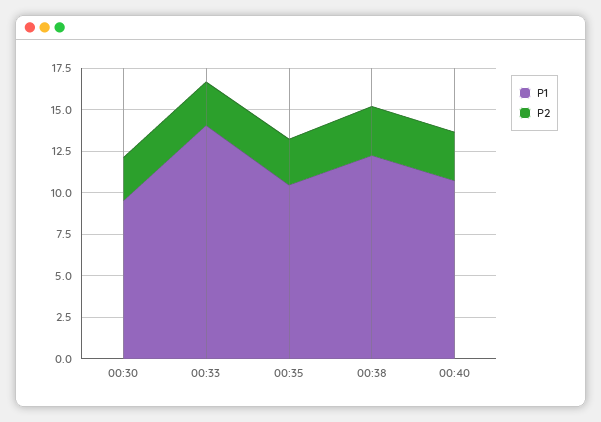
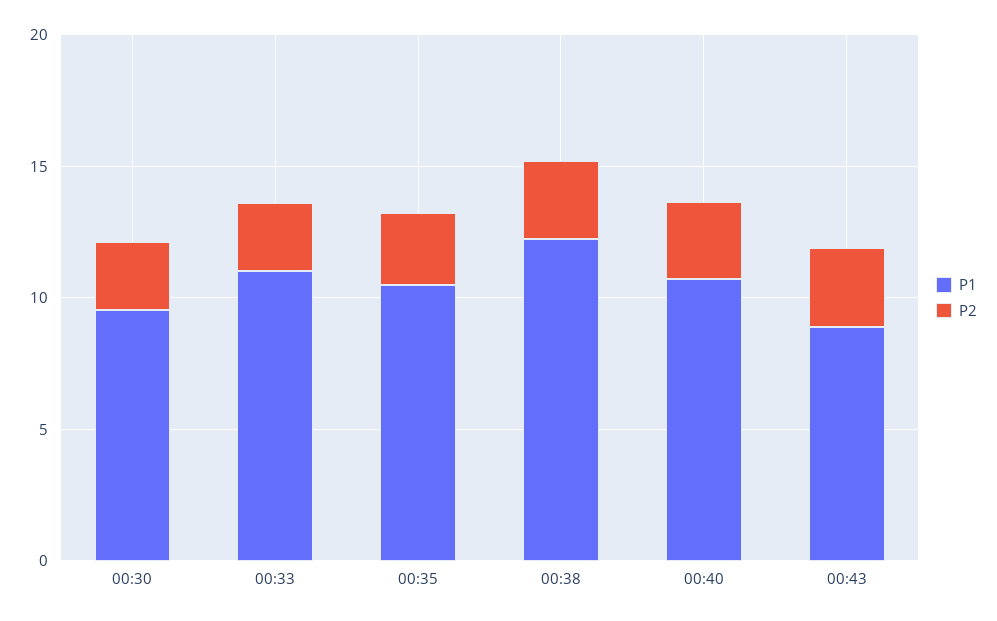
P1, 00:33: 14 -> 11
P1, 00:43: none -> 9
P2, 00:43: none -> 3

